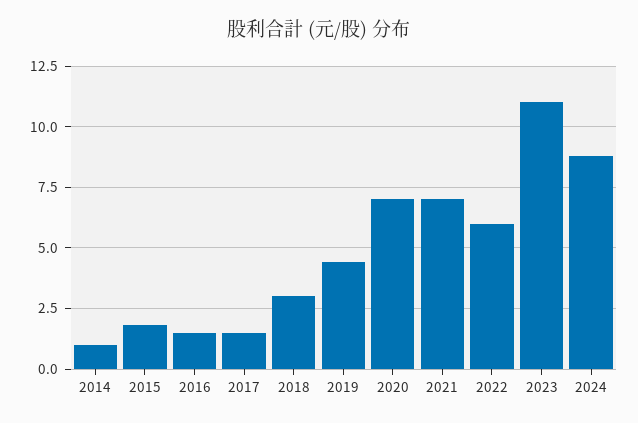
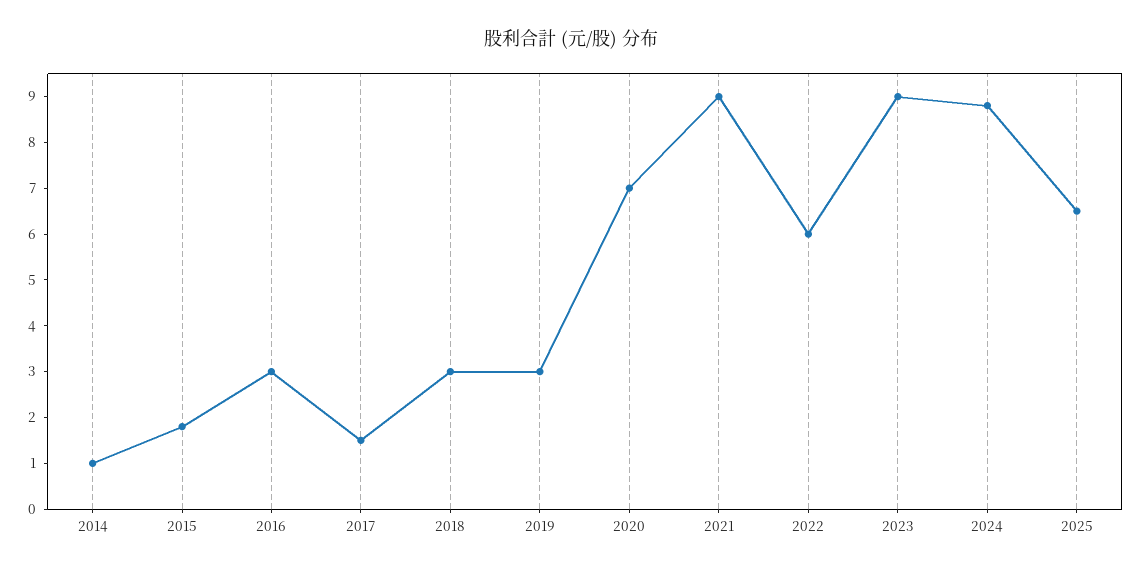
2016: 1.5 -> 3
2019: 4.5 -> 3
2021: 7 -> 9
2023: 11 -> 9
2025: none -> 6.5

